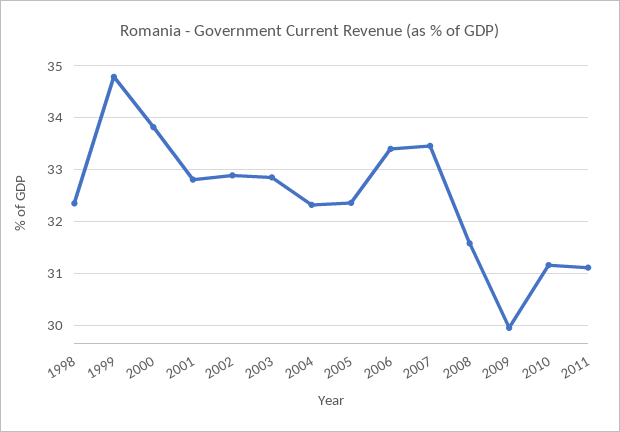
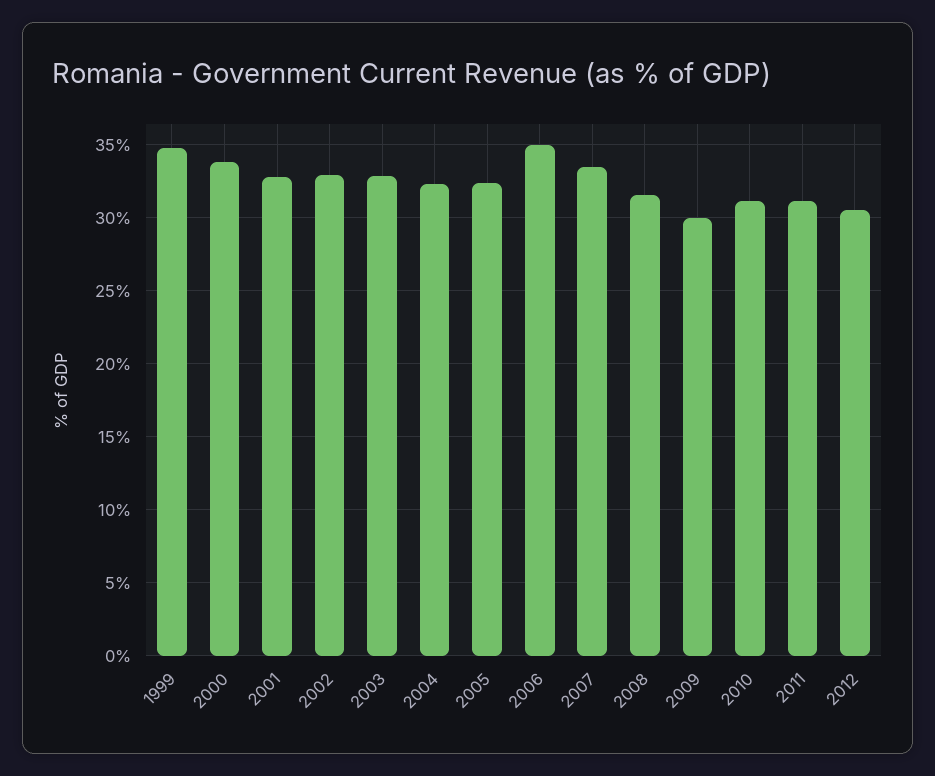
1998: 32.4 -> none
2006: 33.4 -> 35
2012: none -> 30.5

